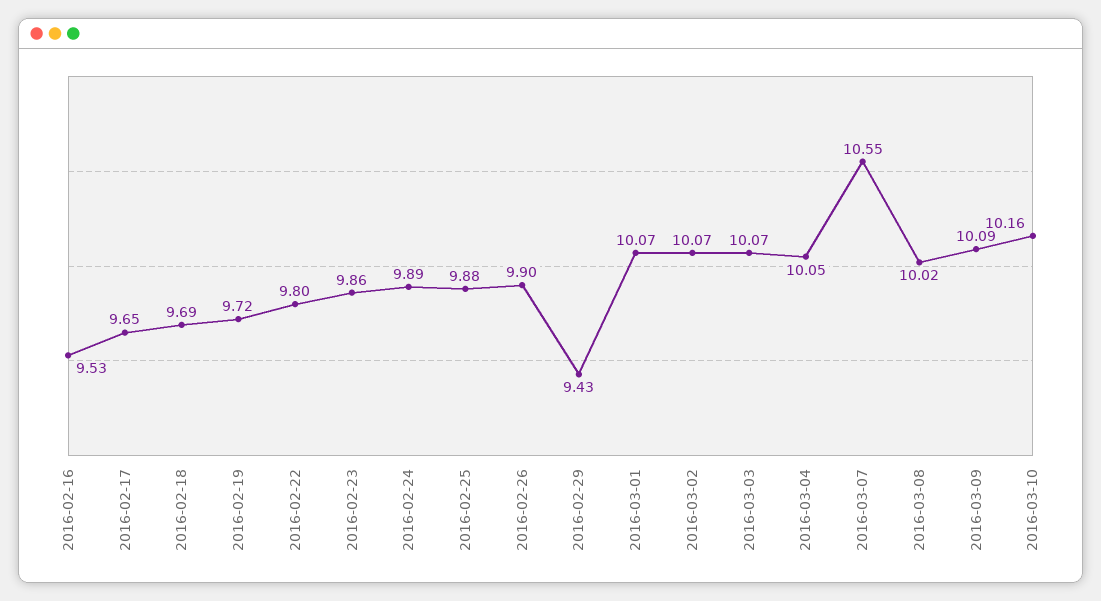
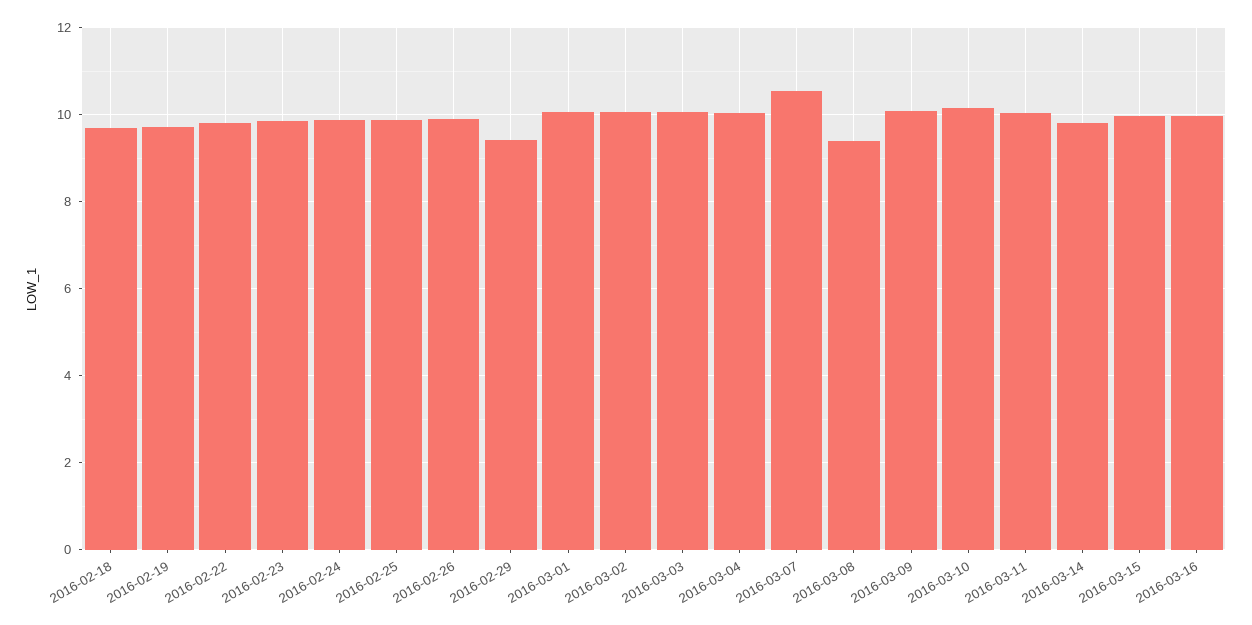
2016-02-16: 9.53 -> none
2016-02-17: 9.65 -> none
2016-03-08: 10.02 -> 9.4
2016-03-11: none -> 10
2016-03-14: none -> 9.8
2016-03-15: none -> 10
2016-03-16: none -> 10

